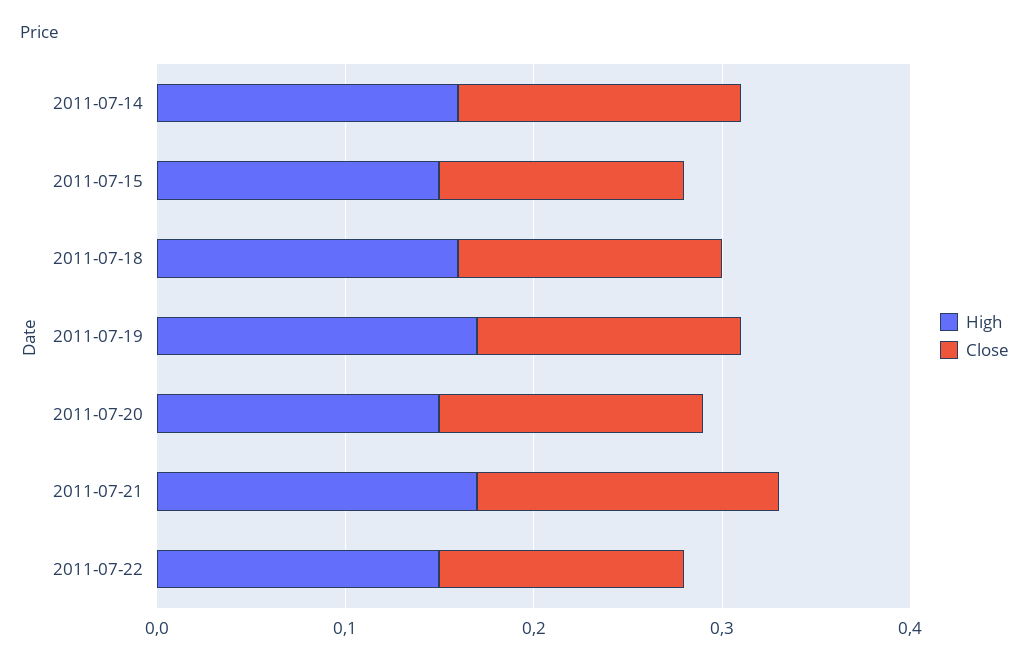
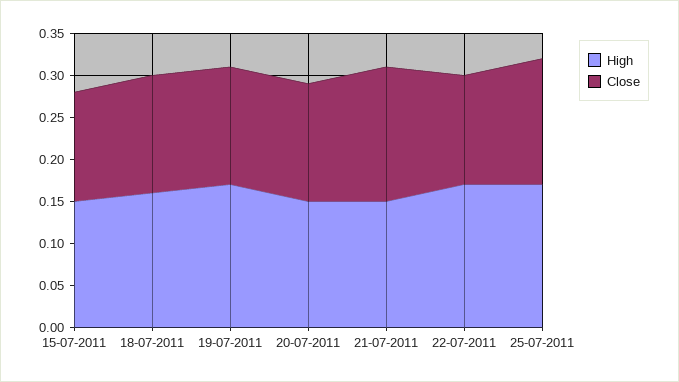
High, 2011-07-14: 0.16 -> none
Close, 2011-07-14: 0.15 -> none
High, 2011-07-21: 0.17 -> 0.15
High, 2011-07-22: 0.15 -> 0.17
High, 25-07-2011: none -> 0.17
Close, 25-07-2011: none -> 0.15

